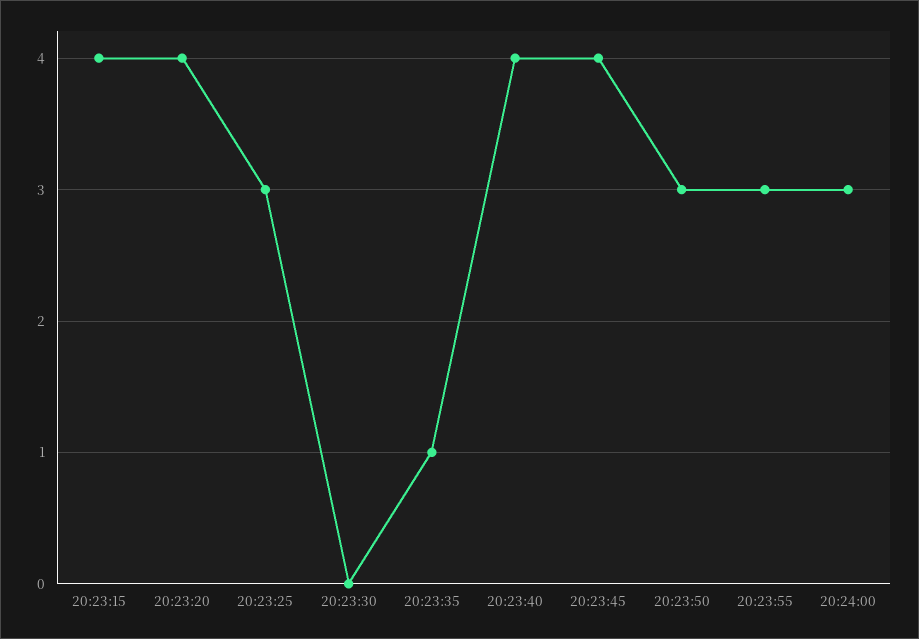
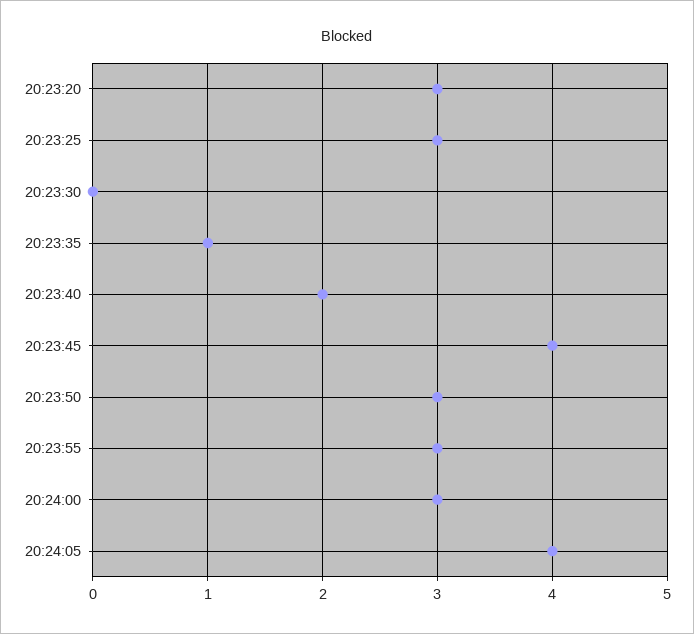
20:23:15: 4 -> none
20:23:20: 4 -> 3
20:23:40: 4 -> 2
20:24:05: none -> 4

